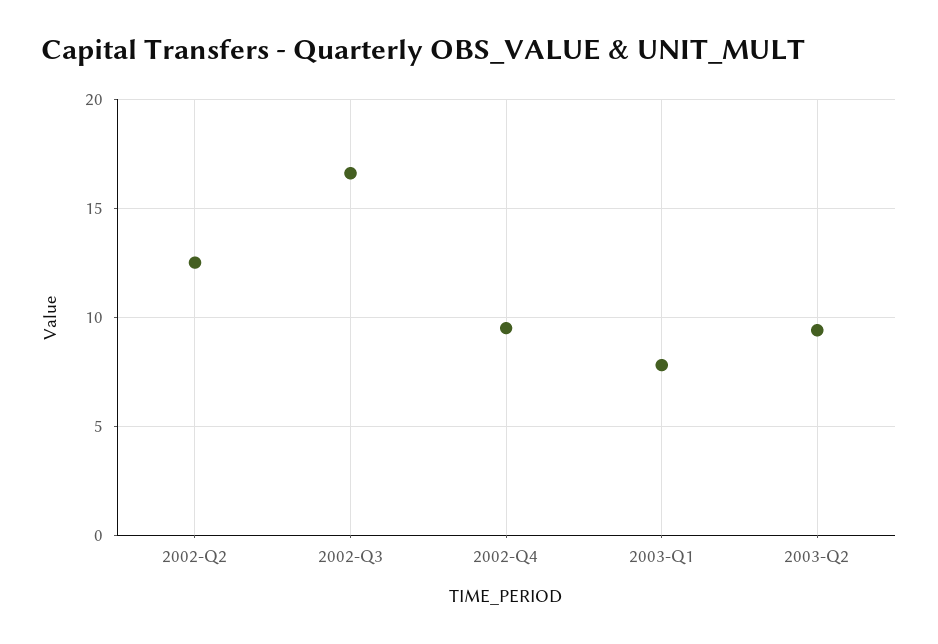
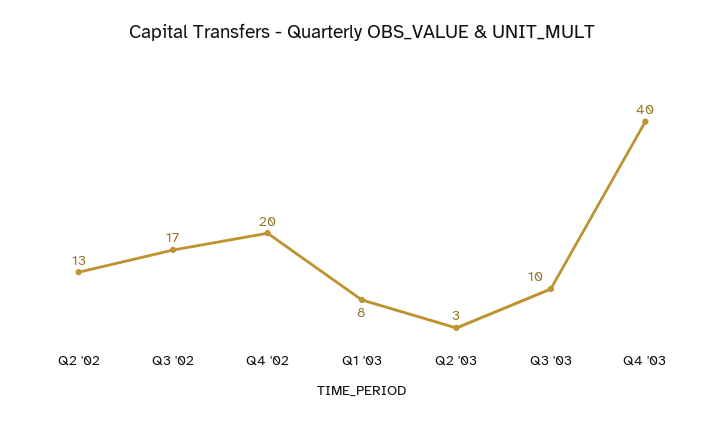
2002-Q4: 9.5 -> 20
2003-Q2: 9.5 -> 3
Q3 '03: none -> 10
Q4 '03: none -> 40

